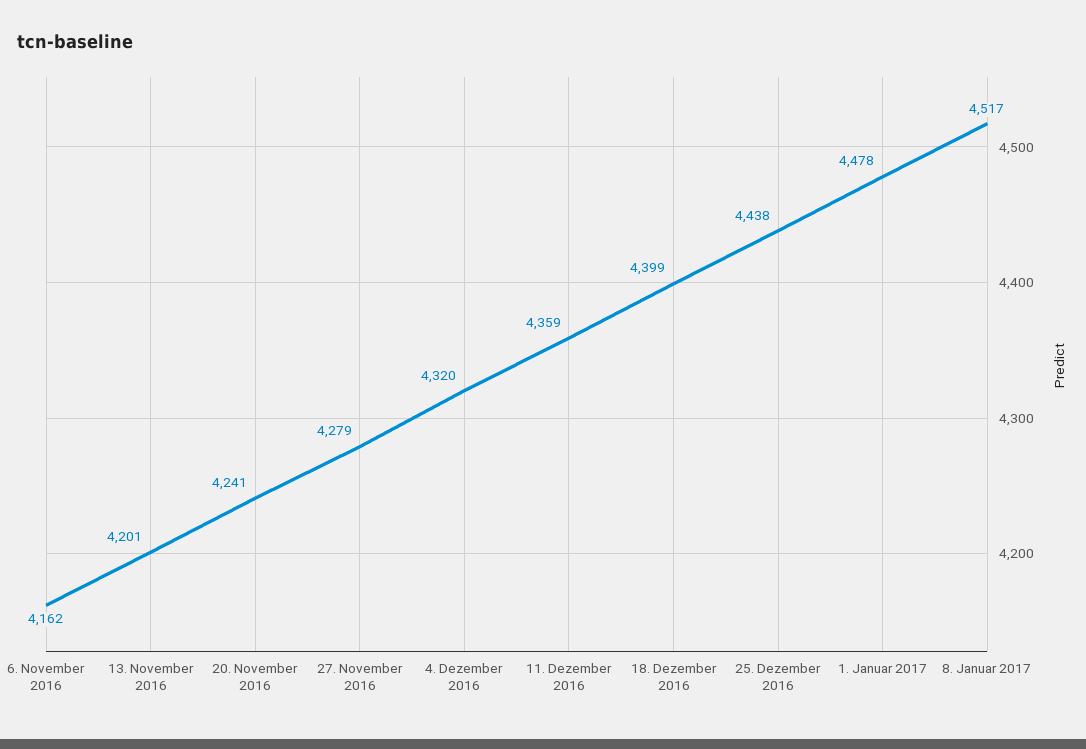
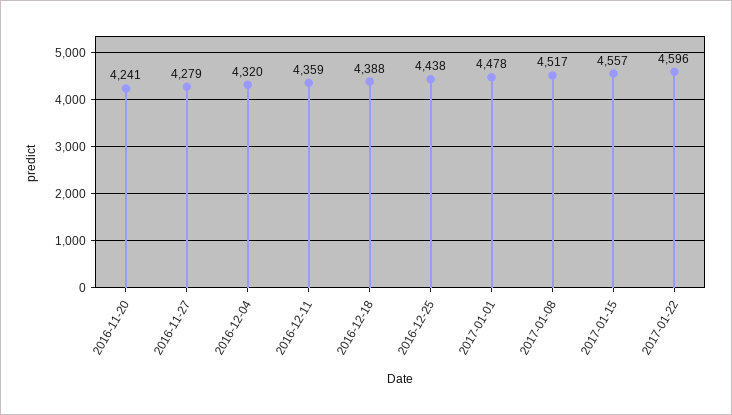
6. November 2016: 4162 -> none
13. November 2016: 4201 -> none
18. Dezember 2016: 4399 -> 4388
2017-01-15: none -> 4557
2017-01-22: none -> 4596

